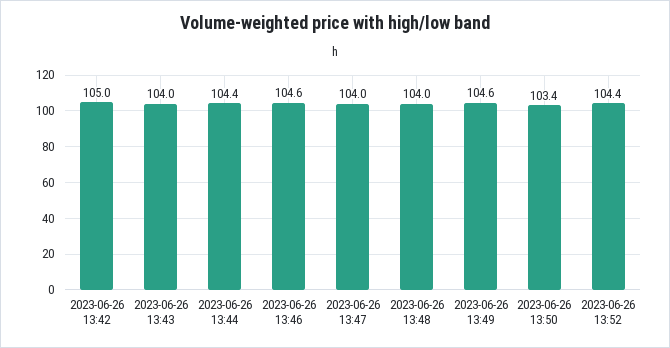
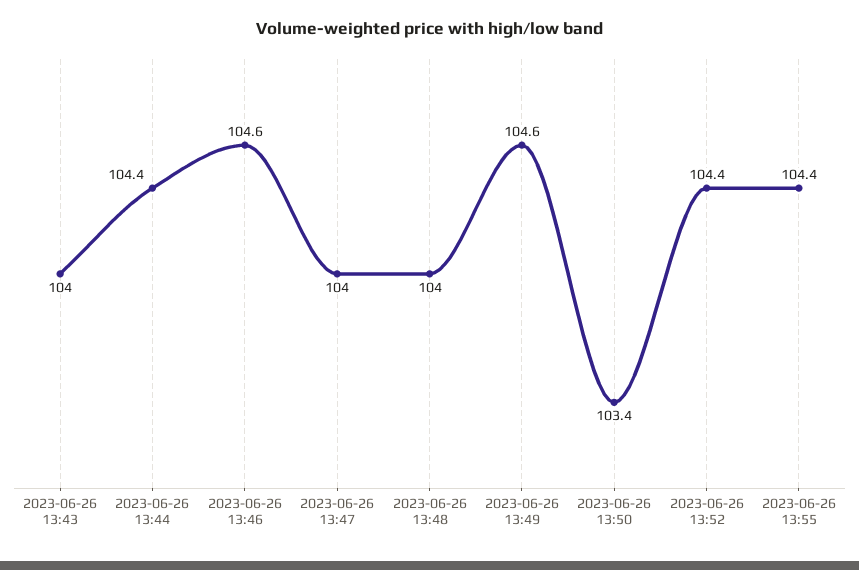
2023-06-26 13:42: 105 -> none
2023-06-26 13:55: none -> 104.4

